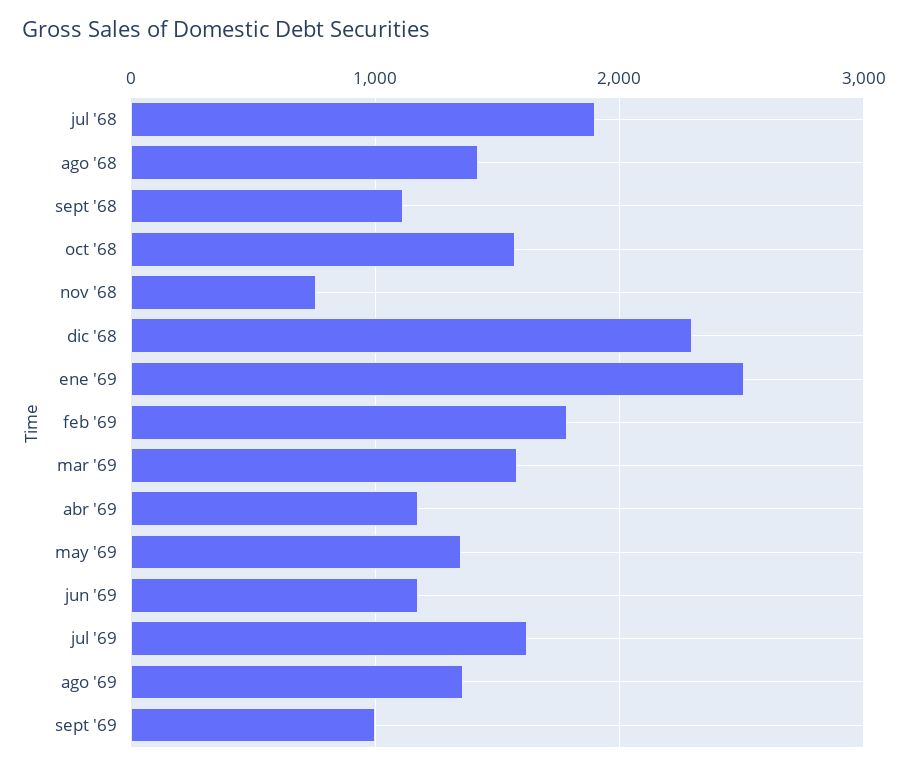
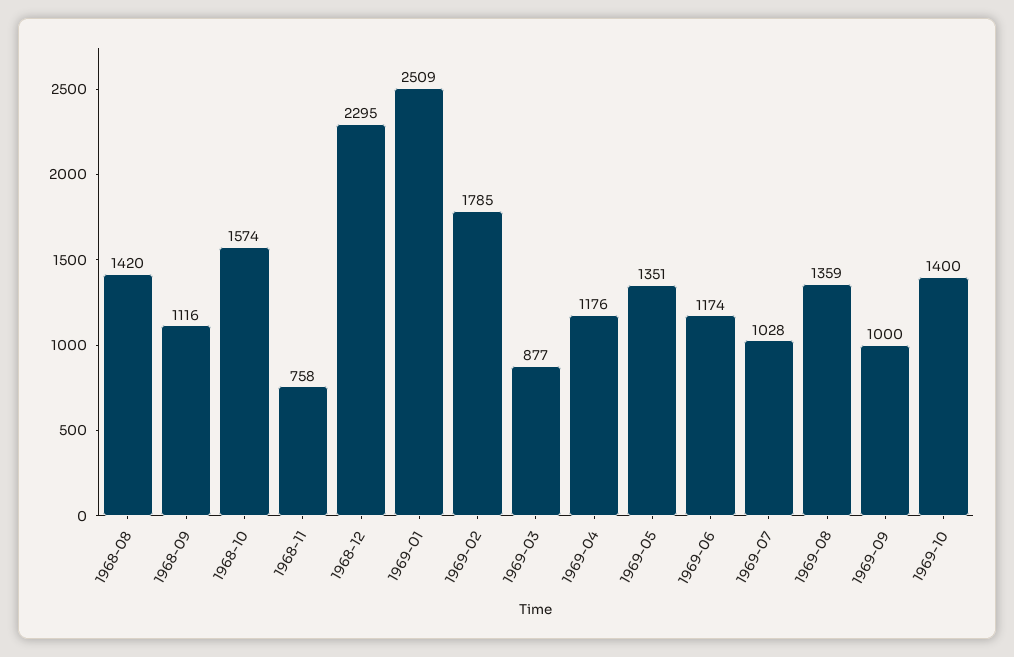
jul '68: 1900 -> none
mar '69: 1600 -> 877
jul '69: 1600 -> 1028
1969-10: none -> 1400

